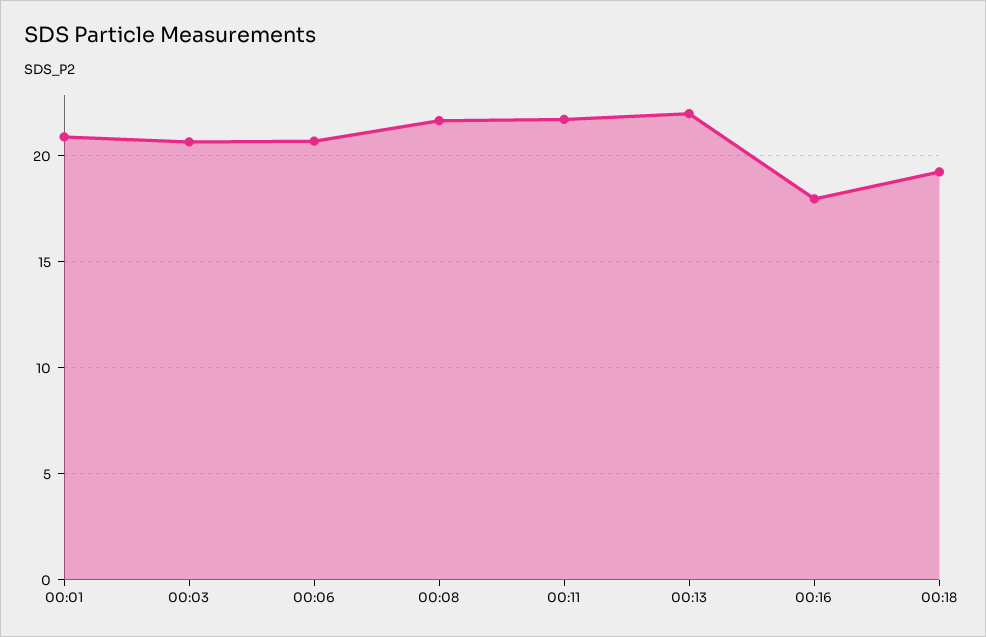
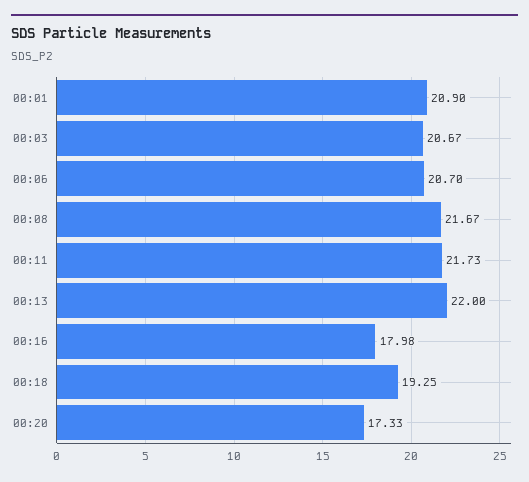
00:20: none -> 17.33

